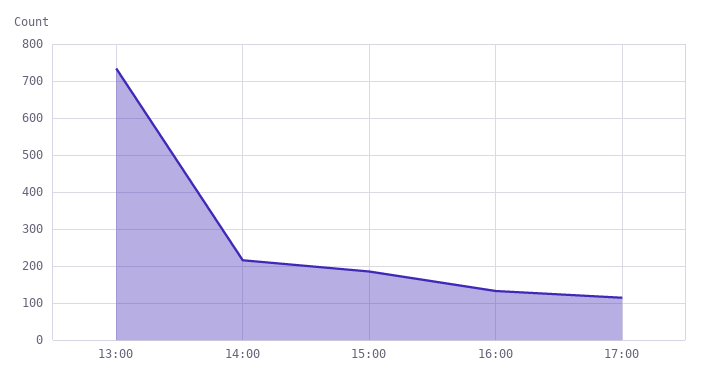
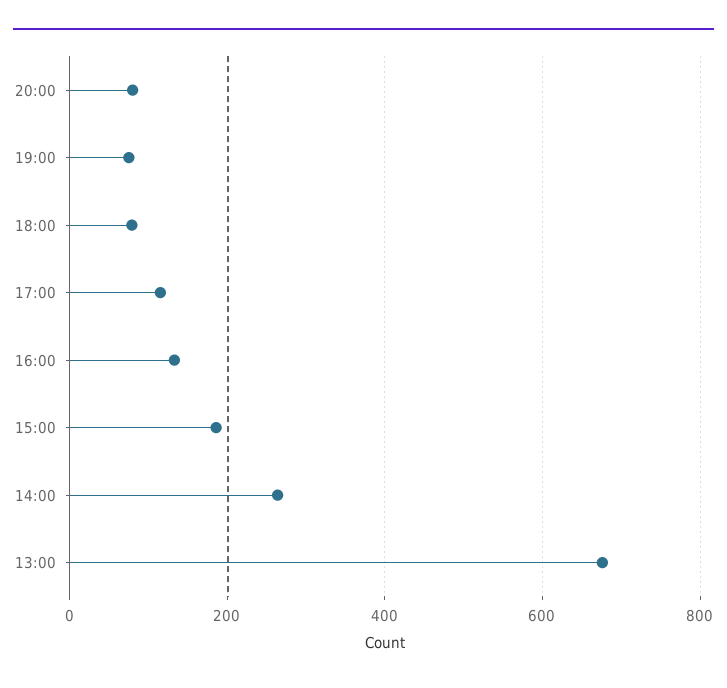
13:00: 740 -> 680
14:00: 220 -> 260
20:00: none -> 80
19:00: none -> 80
18:00: none -> 80

